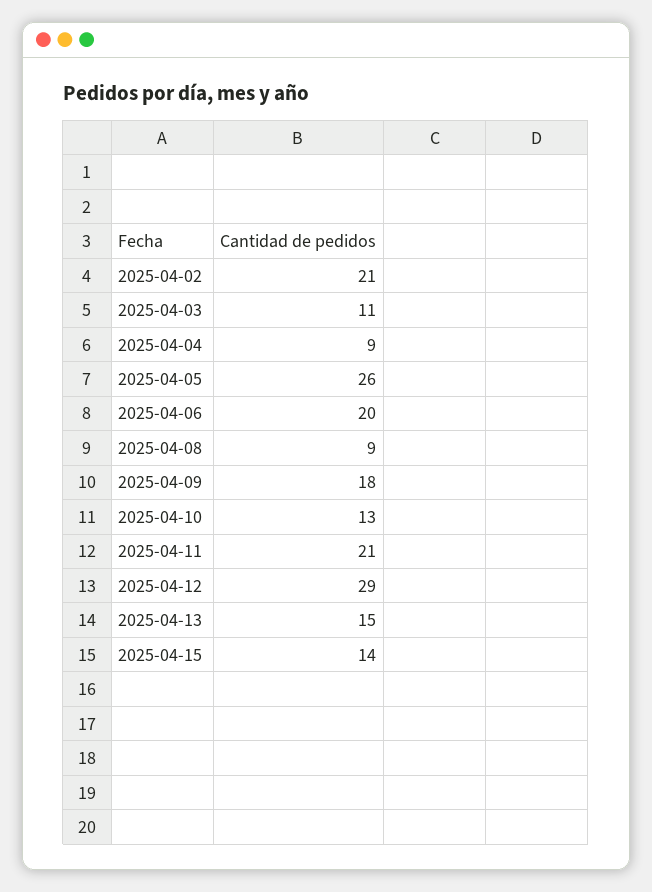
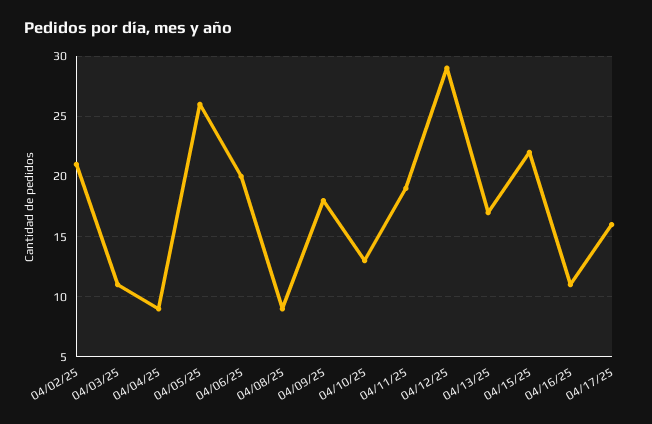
2025-04-11: 21 -> 19
2025-04-13: 15 -> 17
2025-04-15: 14 -> 22
04/16/25: none -> 11
04/17/25: none -> 16

